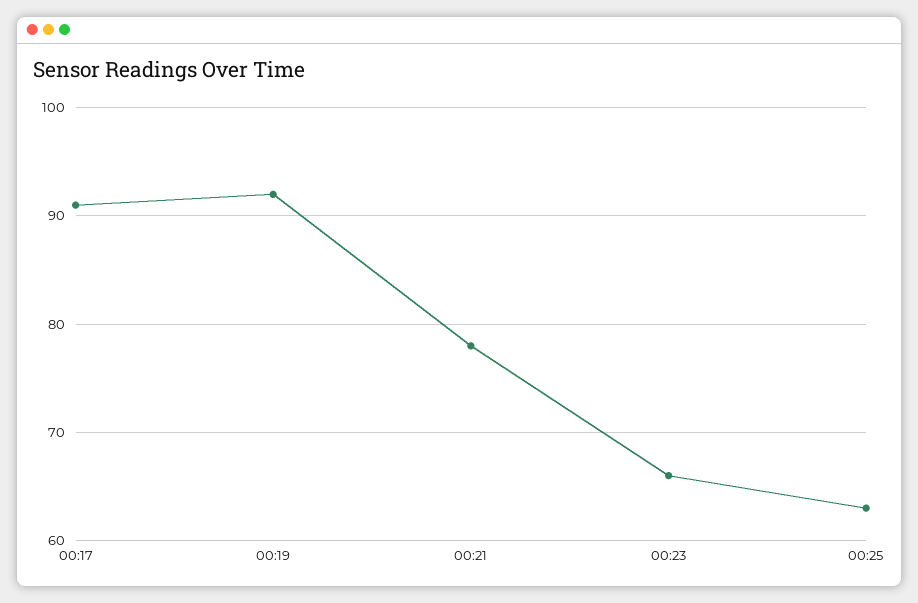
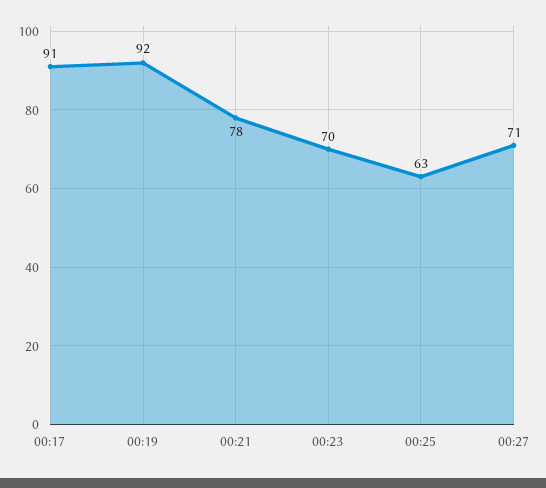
00:23: 66 -> 70
00:27: none -> 71

